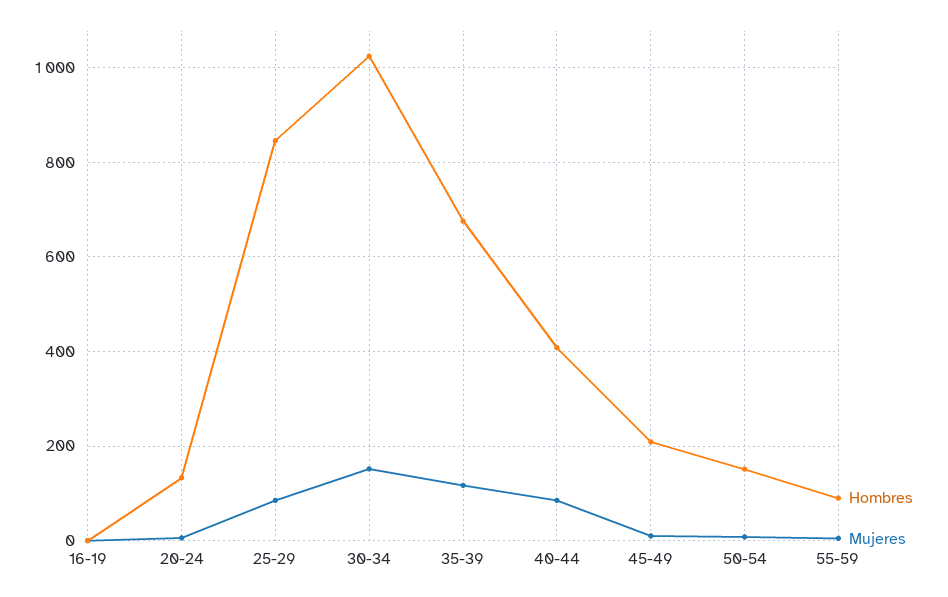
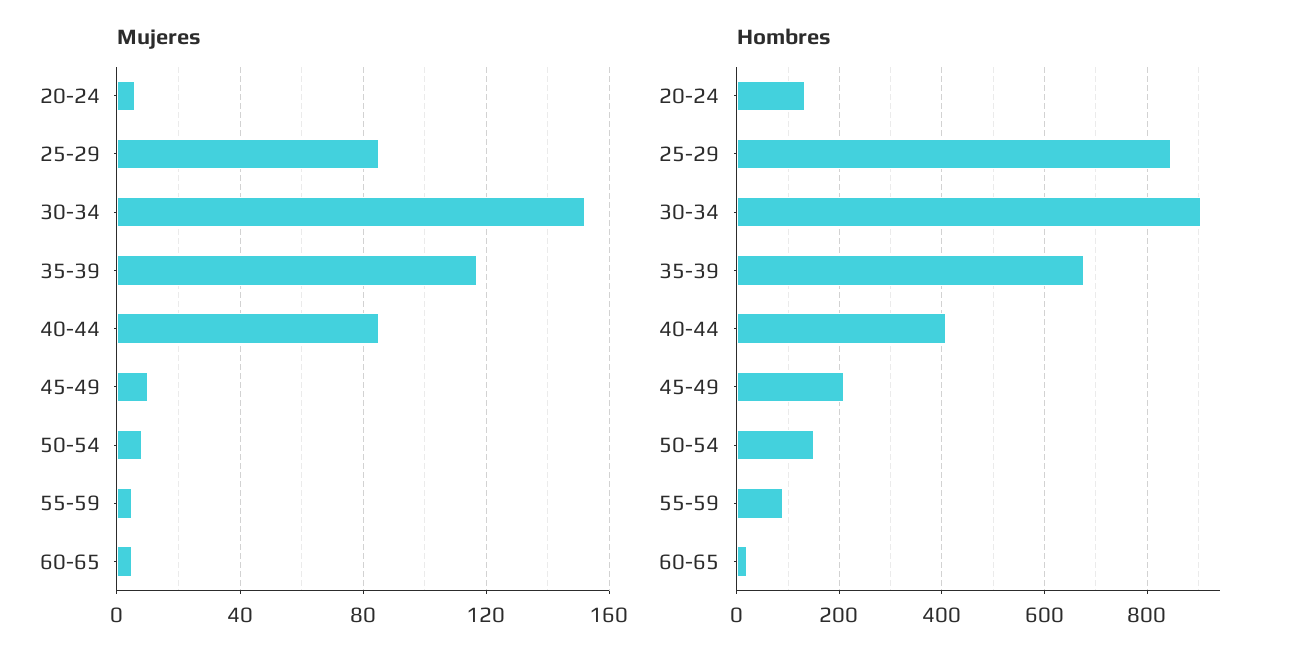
Hombres, 16-19: 0 -> none
Mujeres, 16-19: 0 -> none
Hombres, 30-34: 1020 -> 900
Mujeres, 60-65: none -> 5
Hombres, 60-65: none -> 20

